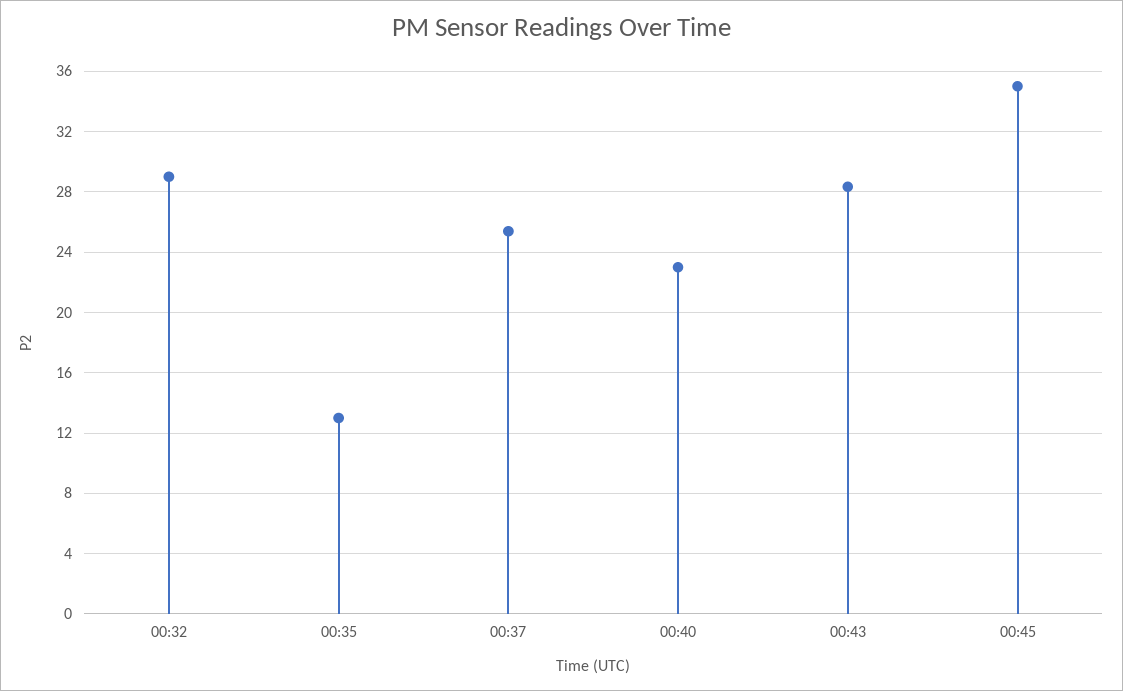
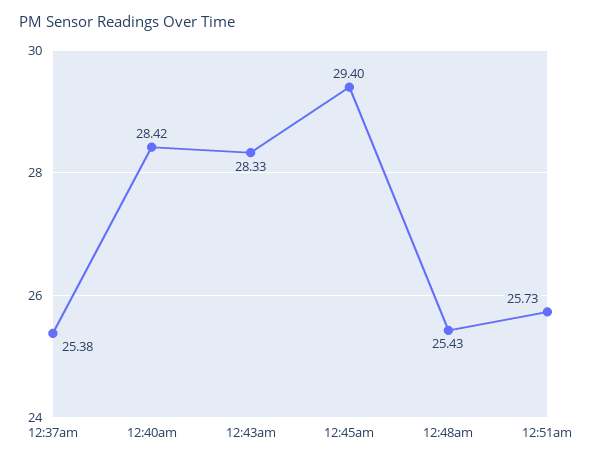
00:32: 29 -> none
00:35: 13 -> none
00:40: 23 -> 28.42
00:45: 35 -> 29.4
12:48am: none -> 25.43
12:51am: none -> 25.73

